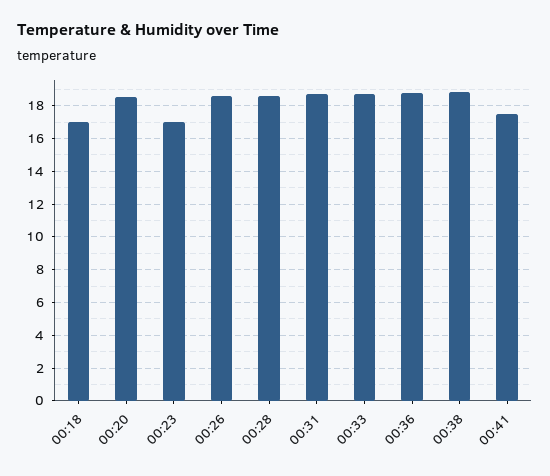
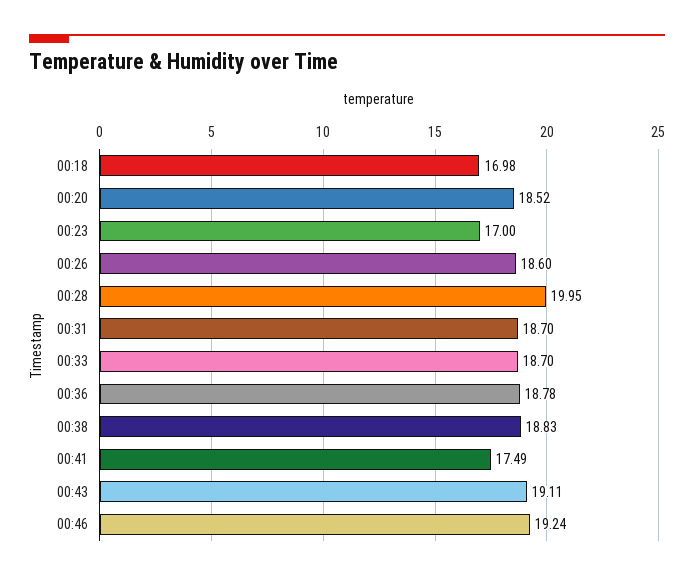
00:28: 18.5 -> 19.95
00:43: none -> 19.11
00:46: none -> 19.24

